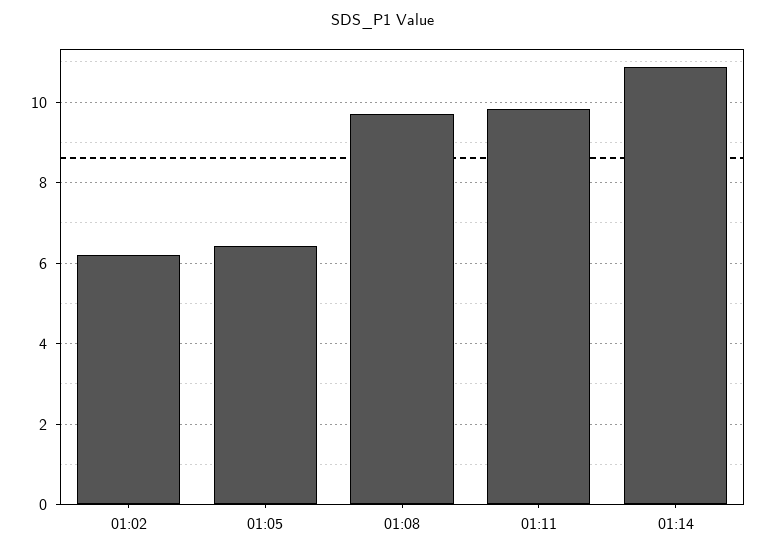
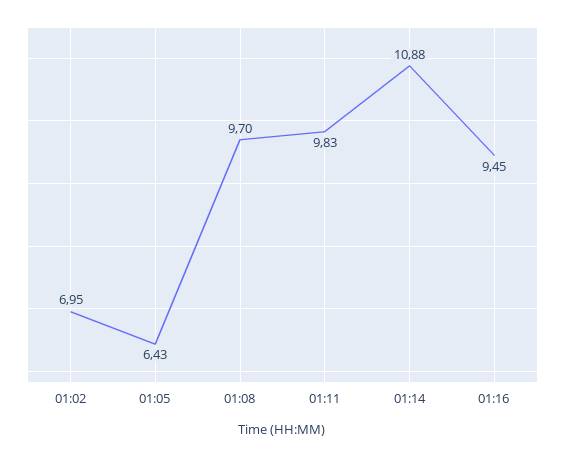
01:02: 6.2 -> 6.95
01:16: none -> 9.45

